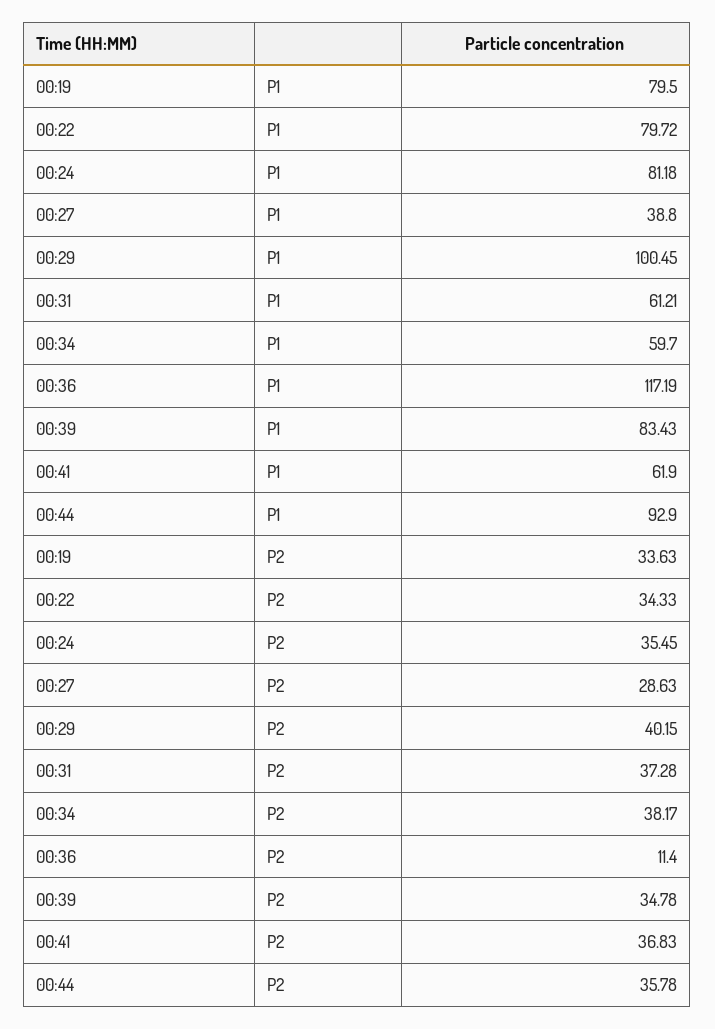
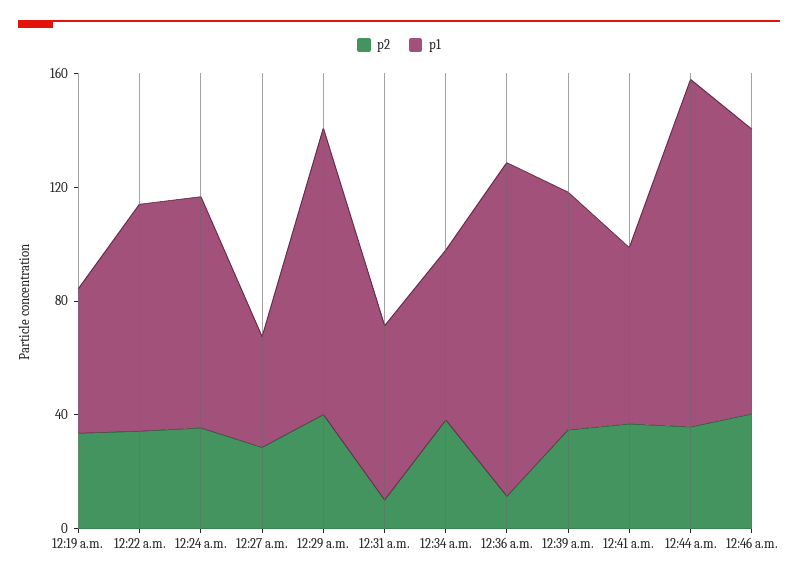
P1, 00:19: 79.5 -> 50
P1, 00:44: 92.9 -> 120
P2, 00:31: 37.28 -> 10
P2, 12:46 a.m.: none -> 40
P1, 12:46 a.m.: none -> 100

